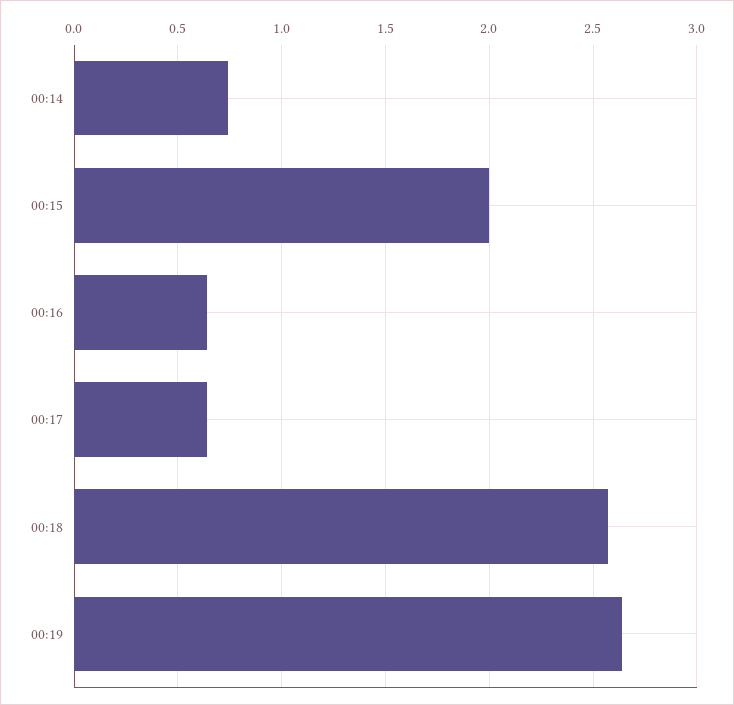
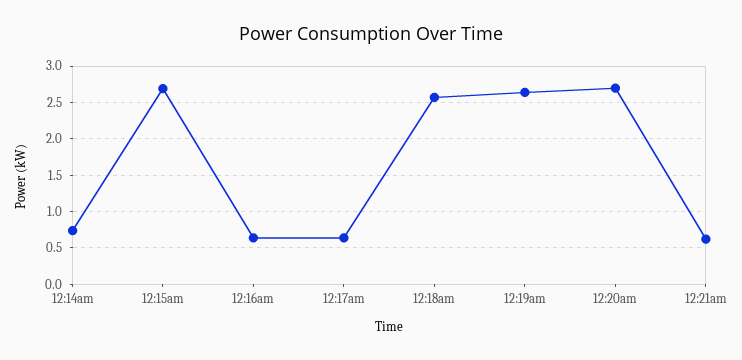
00:15: 2 -> 2.7
12:20am: none -> 2.7
12:21am: none -> 0.6

